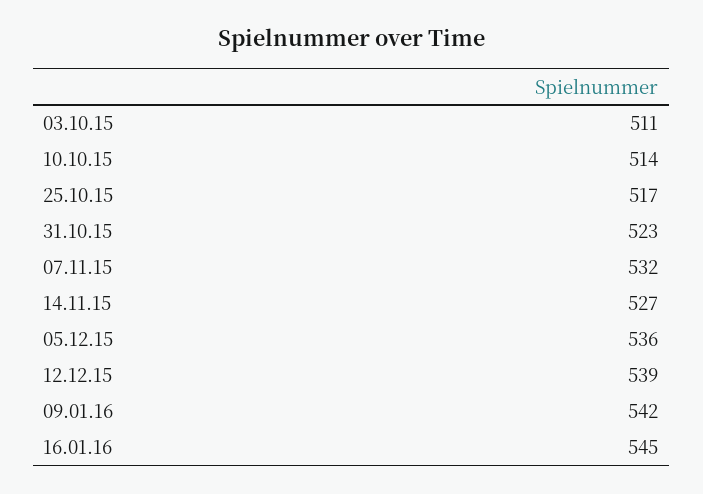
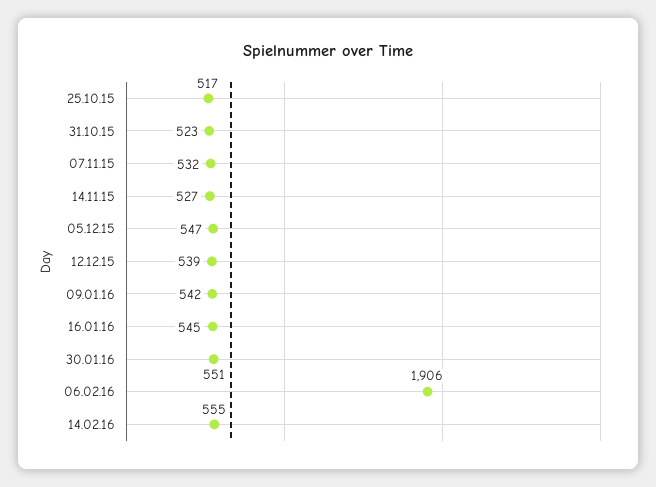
03.10.15: 511 -> none
10.10.15: 514 -> none
05.12.15: 536 -> 547
30.01.16: none -> 551
06.02.16: none -> 1906
14.02.16: none -> 555

